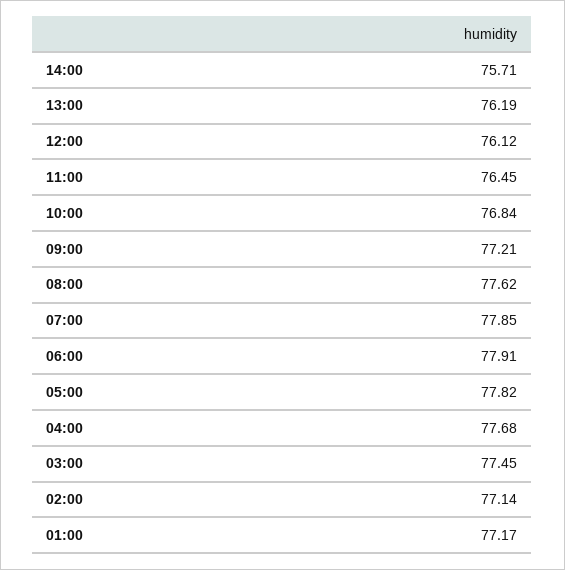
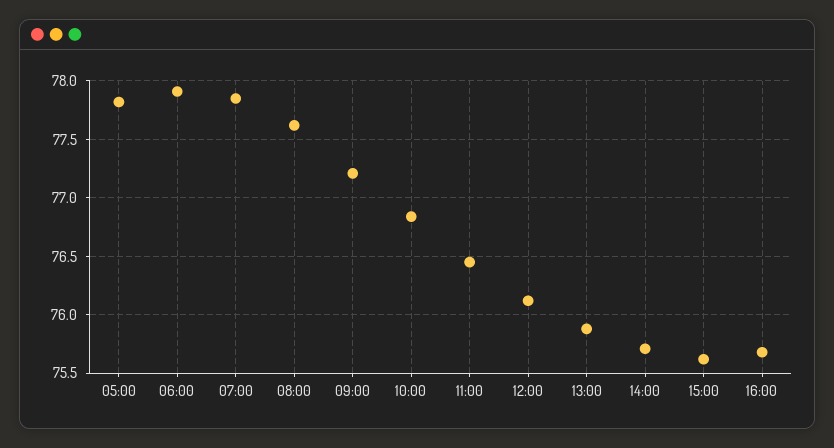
13:00: 76.19 -> 75.9
04:00: 77.68 -> none
03:00: 77.45 -> none
02:00: 77.14 -> none
01:00: 77.17 -> none
15:00: none -> 75.6
16:00: none -> 75.7

